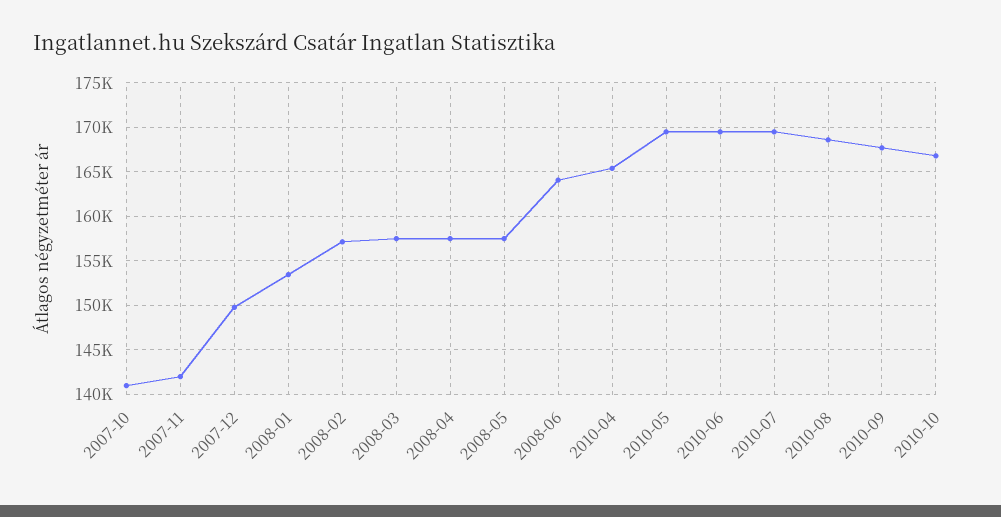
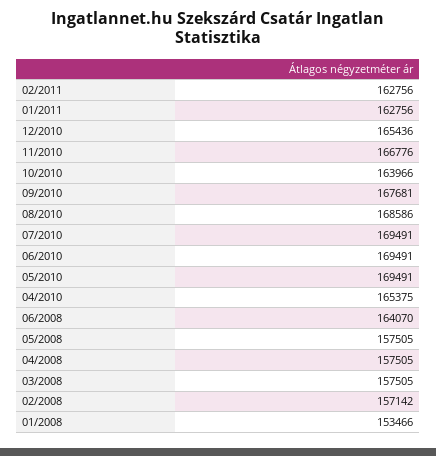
2007-10: 141000 -> none
2007-11: 142000 -> none
2007-12: 150000 -> none
2010-10: 167000 -> 163966
02/2011: none -> 162756
01/2011: none -> 162756
12/2010: none -> 165436
11/2010: none -> 166776

